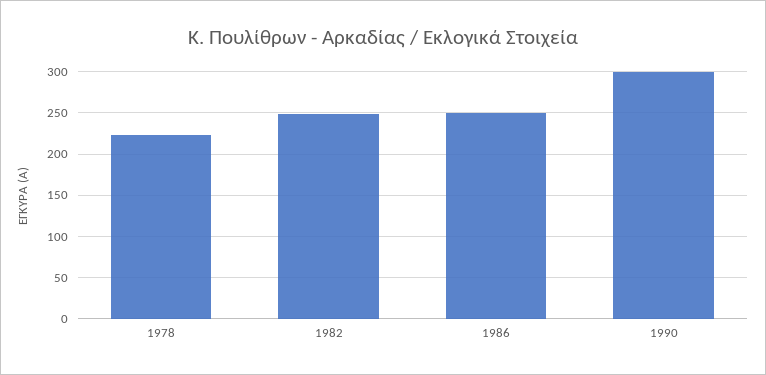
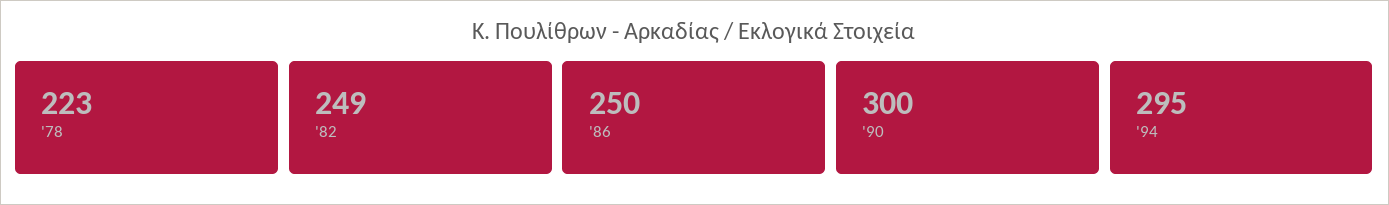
'94: none -> 295

